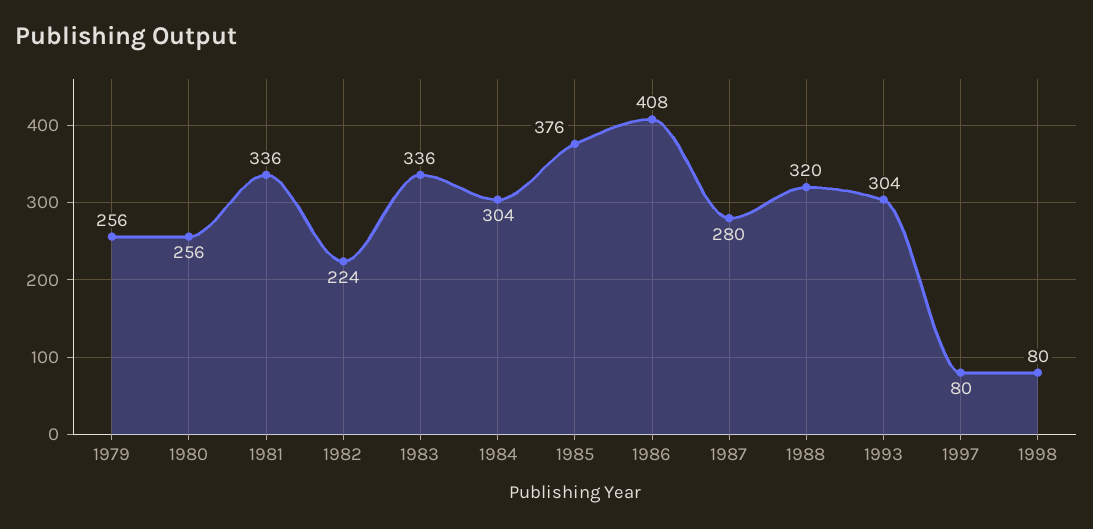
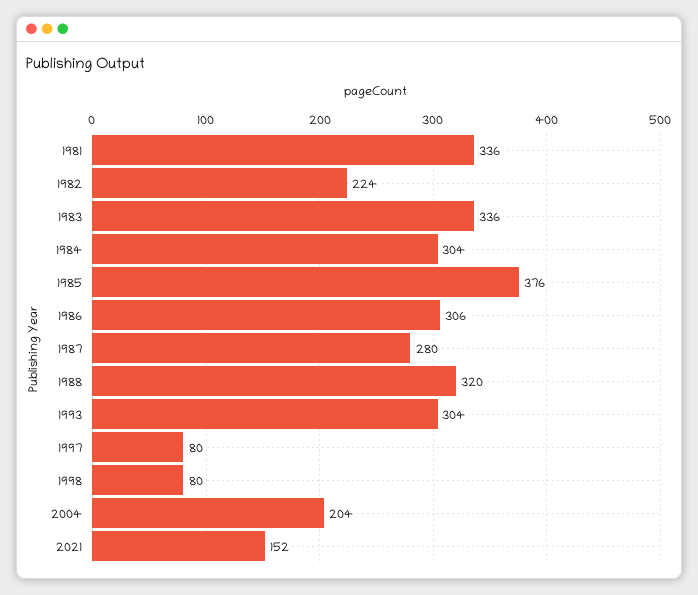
1979: 256 -> none
1980: 256 -> none
1986: 408 -> 306
2004: none -> 204
2021: none -> 152

